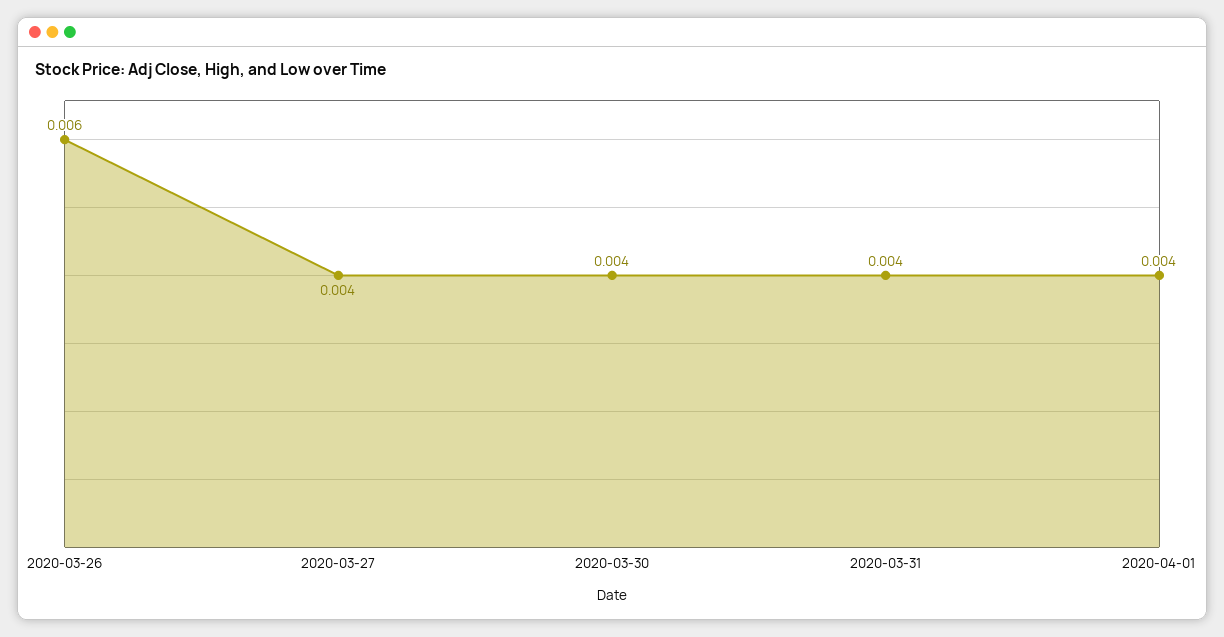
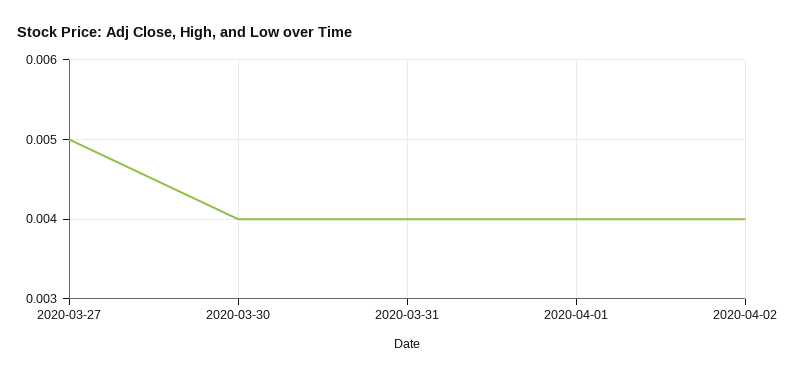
2020-03-26: 0.006 -> none
2020-03-27: 0.004 -> 0.005
2020-04-02: none -> 0.004

